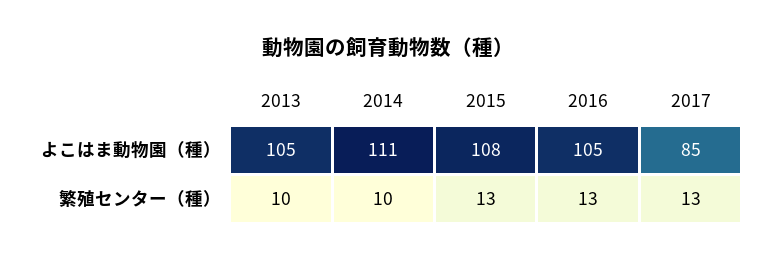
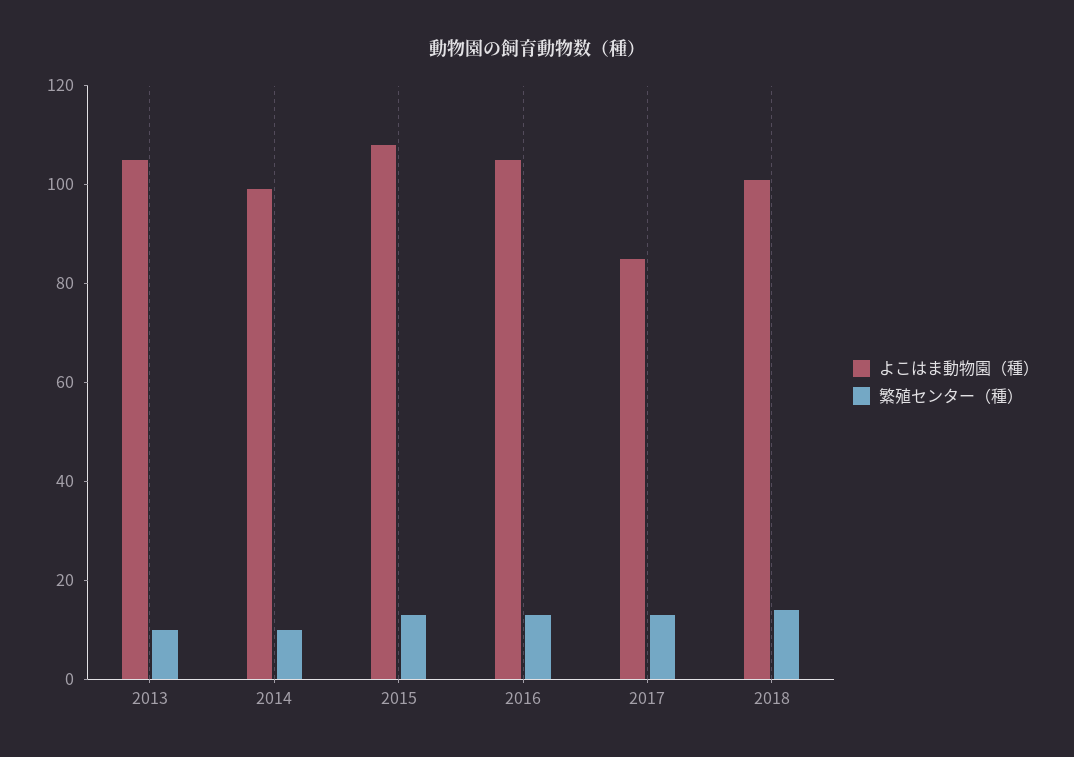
よこはま動物園（種）, 2014: 111 -> 100
よこはま動物園（種）, 2018: none -> 100
繁殖センター（種）, 2018: none -> 15

